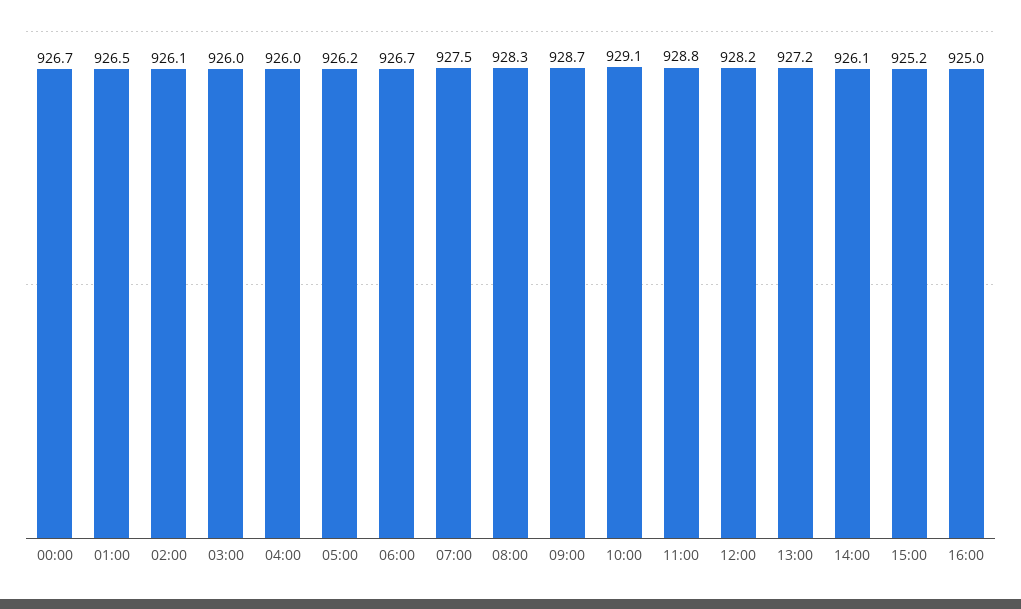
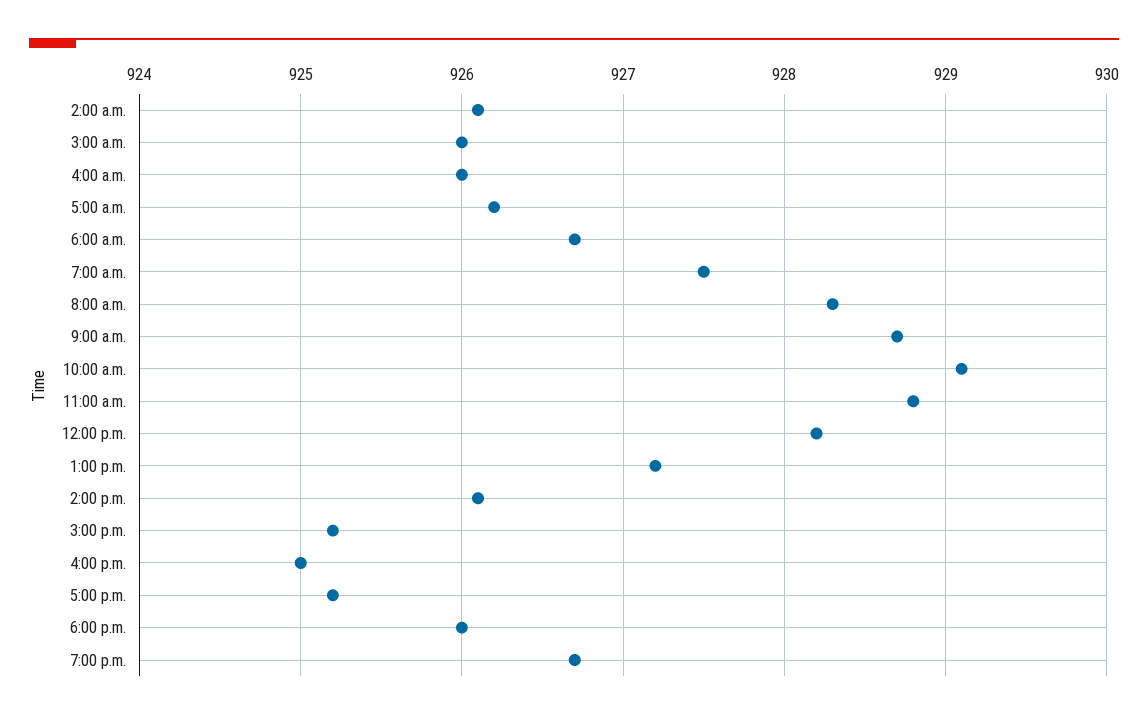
00:00: 926.7 -> none
01:00: 926.5 -> none
5:00 p.m.: none -> 925.2
6:00 p.m.: none -> 926
7:00 p.m.: none -> 926.7

